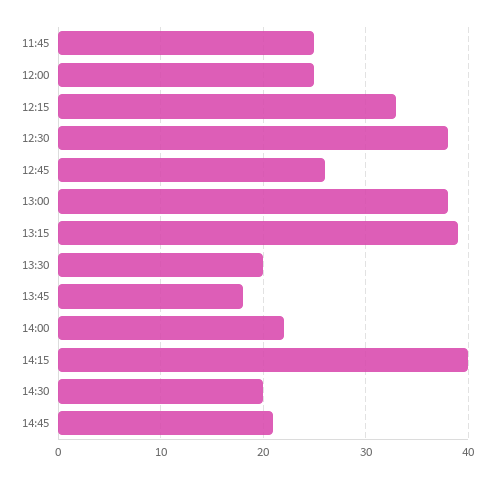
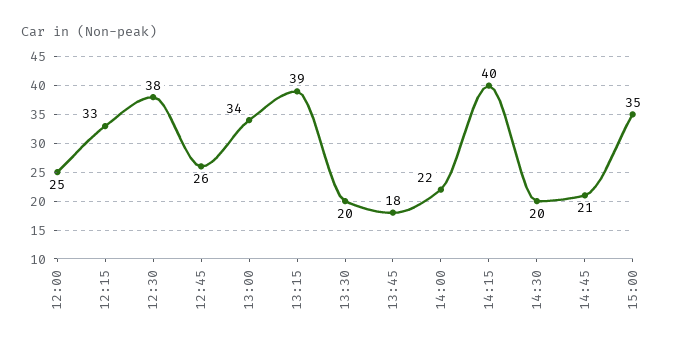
11:45: 25 -> none
13:00: 38 -> 34
15:00: none -> 35

